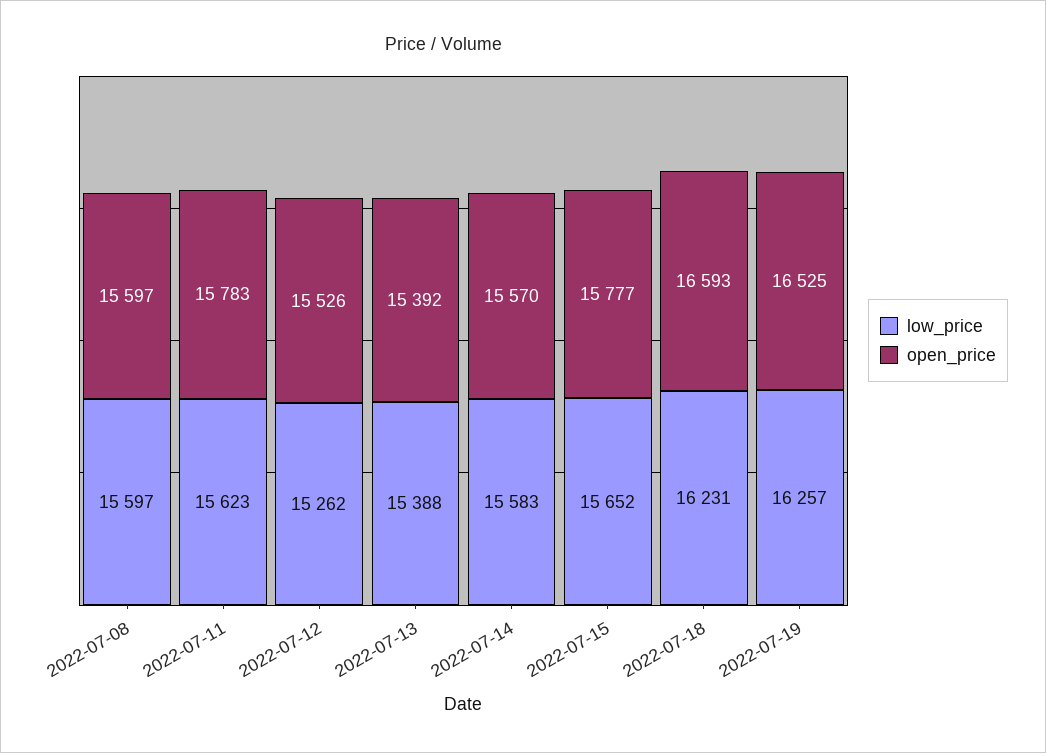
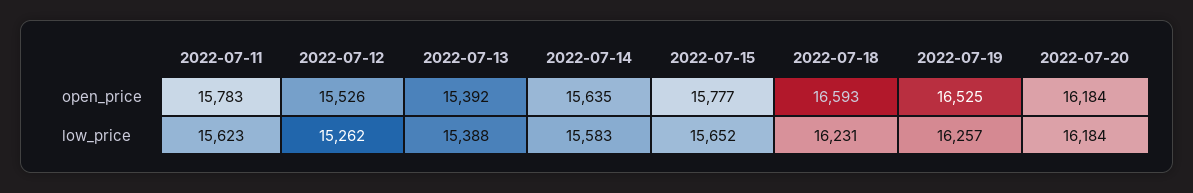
low_price, 2022-07-08: 15597 -> none
open_price, 2022-07-08: 15597 -> none
open_price, 2022-07-14: 15570 -> 15635
open_price, 2022-07-20: none -> 16184
low_price, 2022-07-20: none -> 16184

